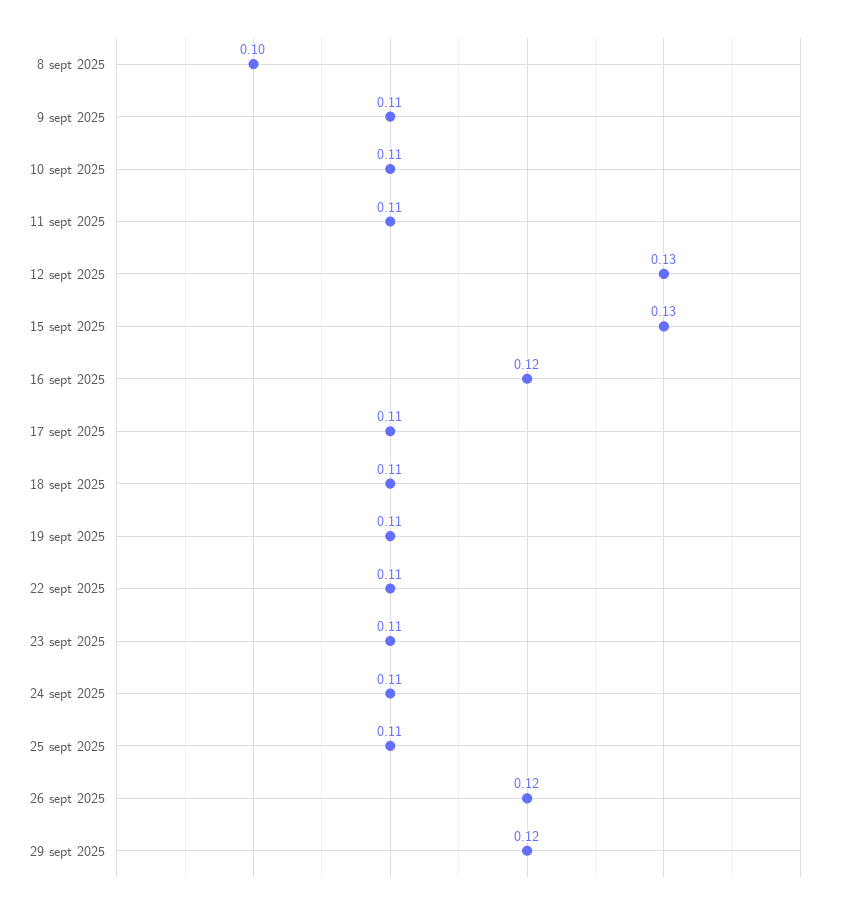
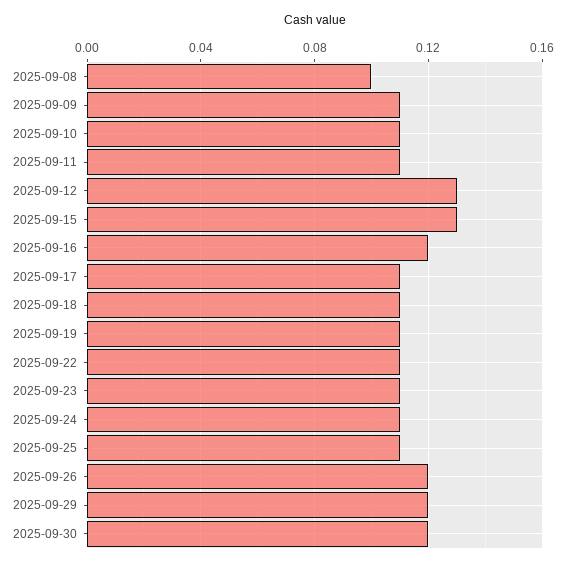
2025-09-30: none -> 0.12

